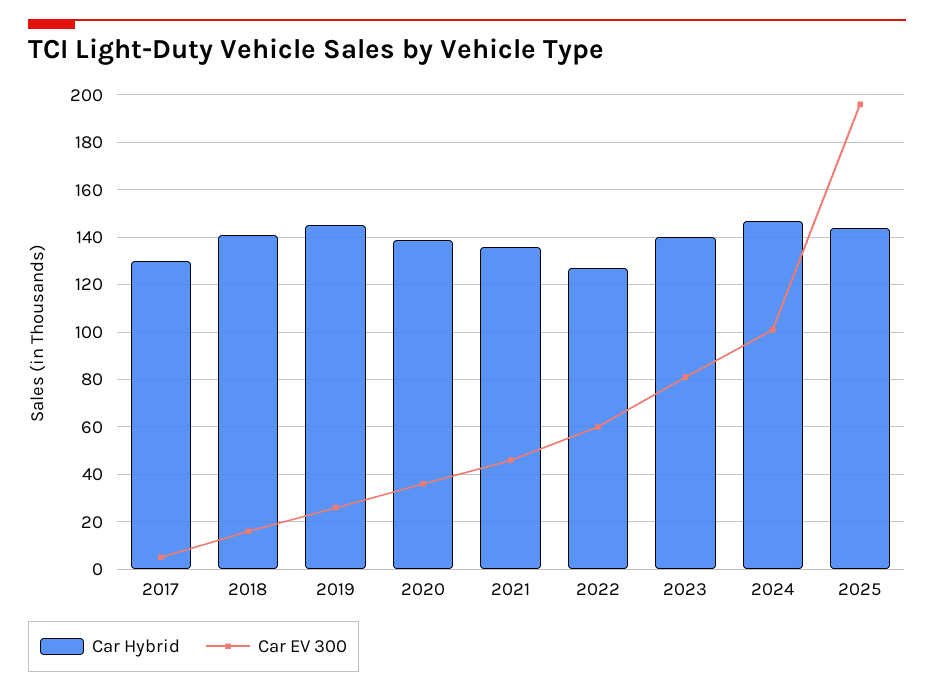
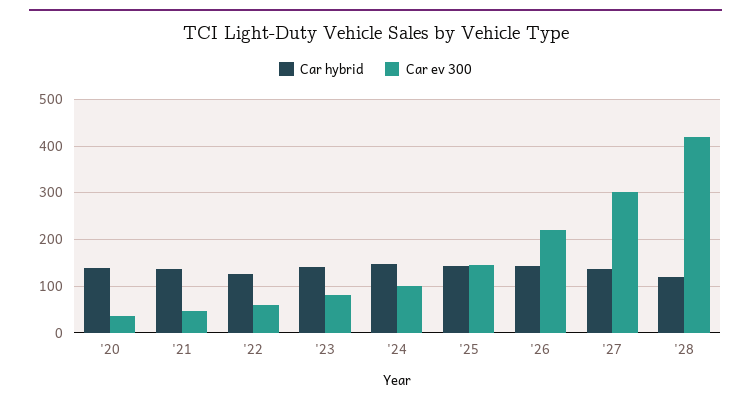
Car Hybrid, 2017: 130 -> none
Car EV 300, 2017: 5 -> none
Car Hybrid, 2018: 140 -> none
Car EV 300, 2018: 15 -> none
Car Hybrid, 2019: 145 -> none
Car EV 300, 2019: 25 -> none
Car EV 300, 2025: 195 -> 140
Car Hybrid, '26: none -> 140
Car EV 300, '26: none -> 220
Car Hybrid, '27: none -> 140
Car EV 300, '27: none -> 300
Car Hybrid, '28: none -> 120
Car EV 300, '28: none -> 420

